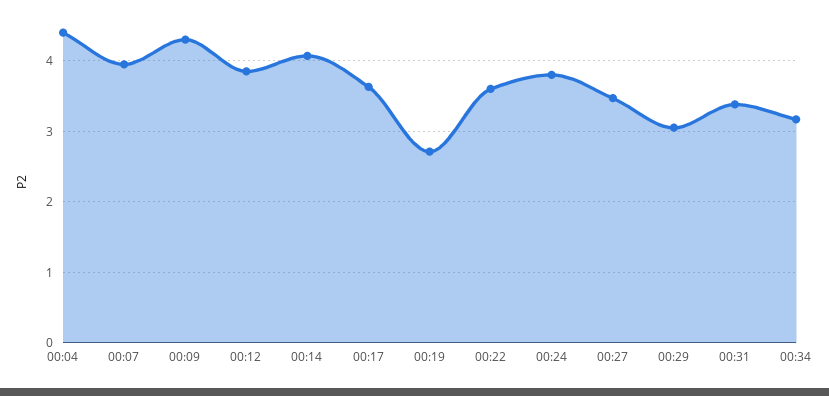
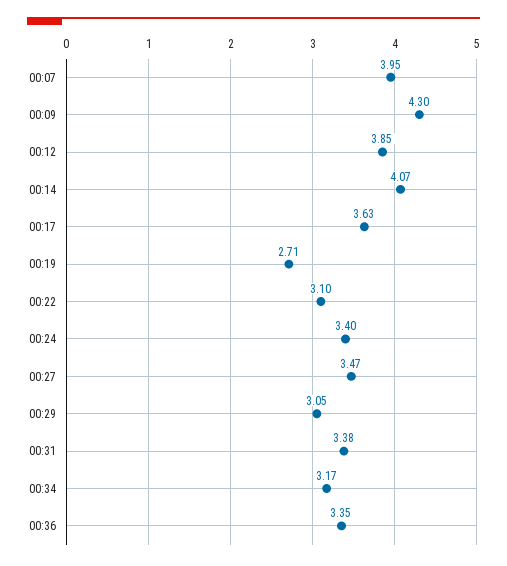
00:04: 4.4 -> none
00:22: 3.6 -> 3.1
00:24: 3.8 -> 3.4
00:36: none -> 3.35

